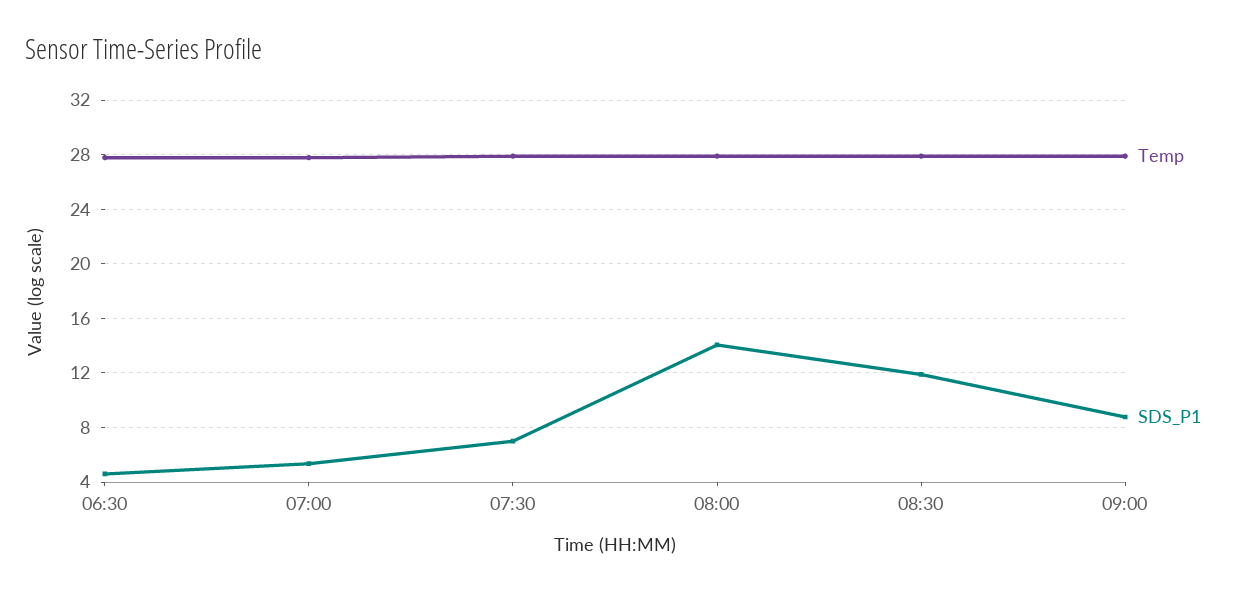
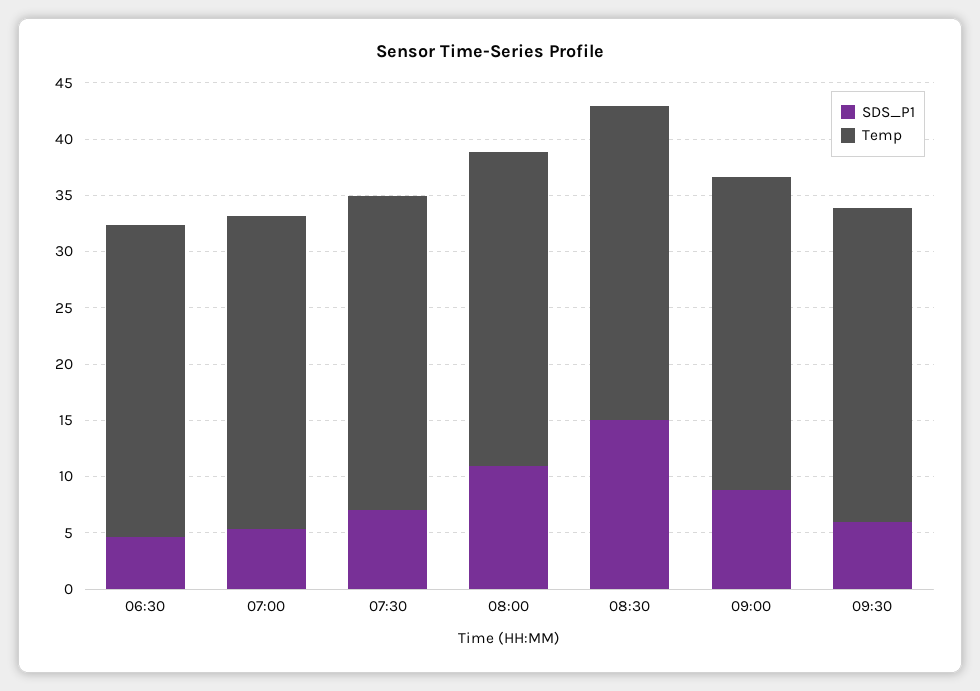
SDS_P1, 08:00: 14 -> 11
SDS_P1, 08:30: 12 -> 15
SDS_P1, 09:30: none -> 6
Temp, 09:30: none -> 28

